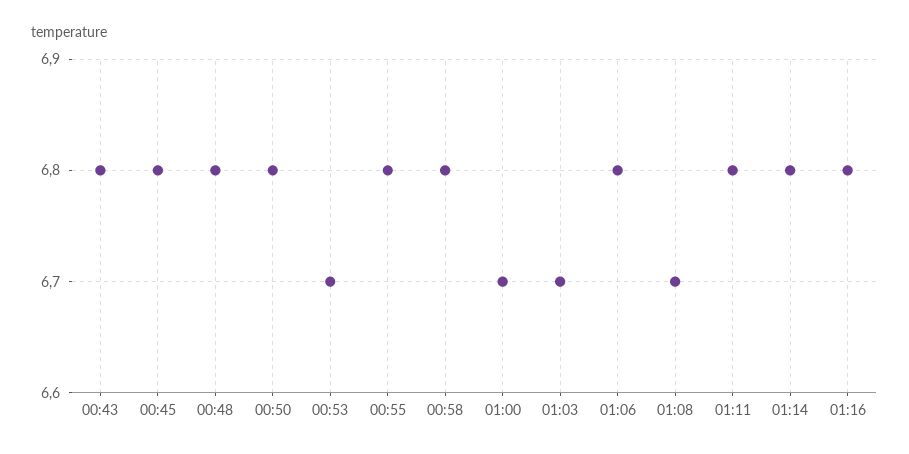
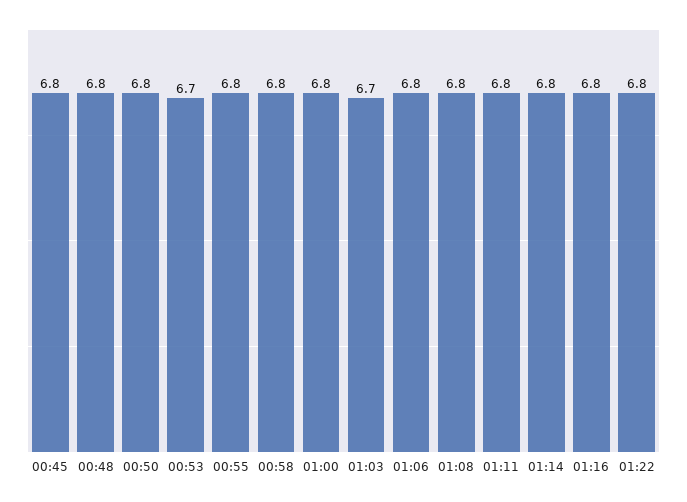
00:43: 6.8 -> none
01:00: 6.7 -> 6.8
01:08: 6.7 -> 6.8
01:22: none -> 6.8

